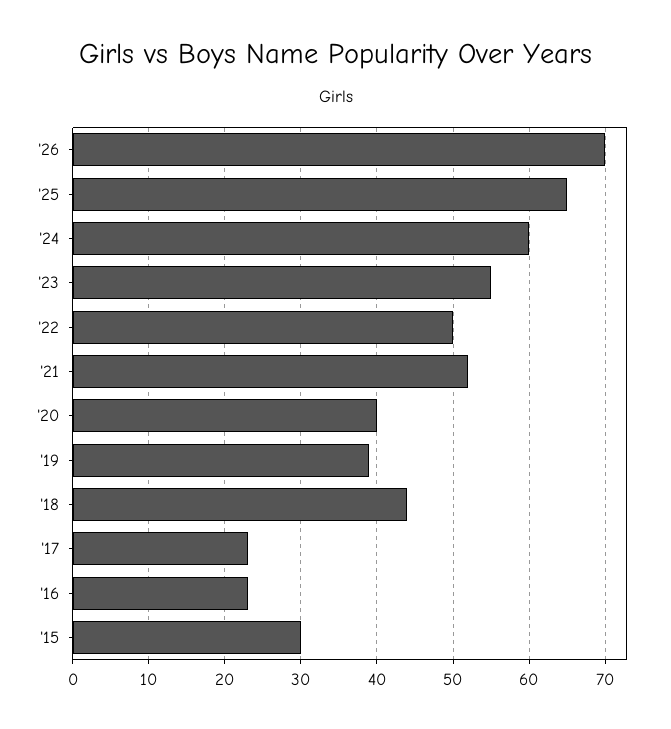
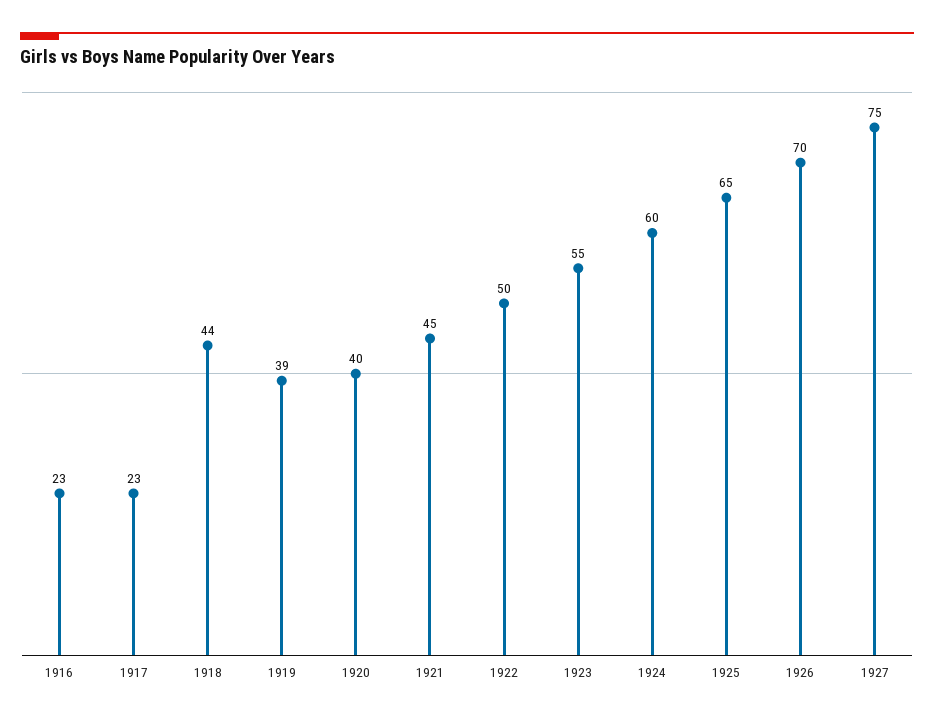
'21: 52 -> 45
'15: 30 -> none
1927: none -> 75

